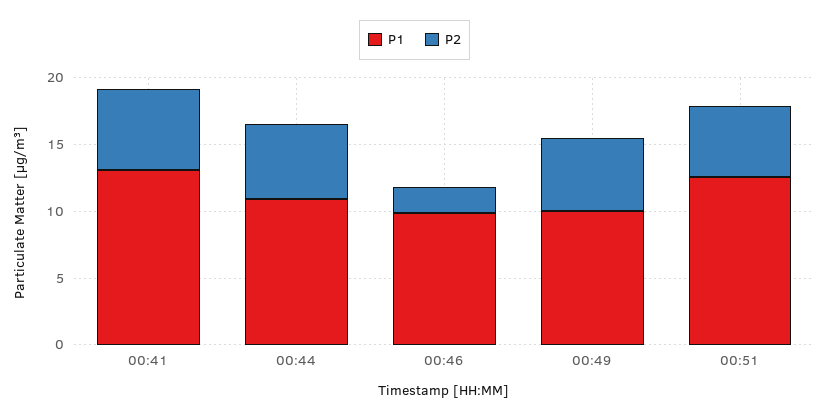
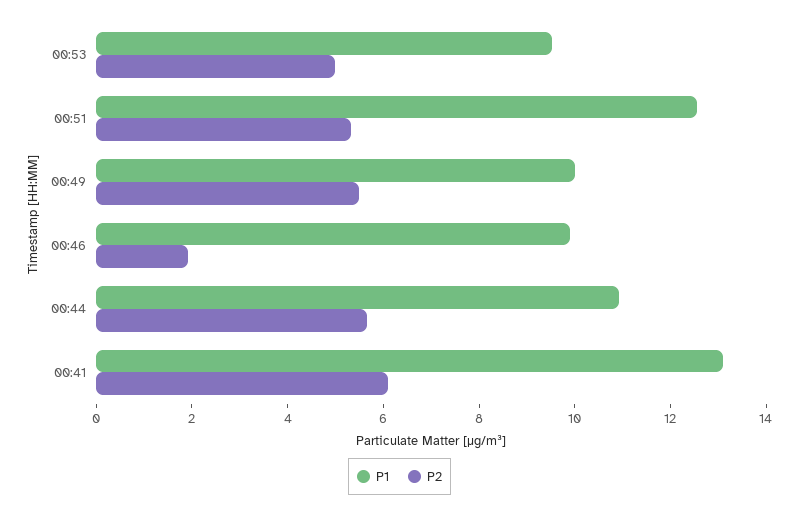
P1, 00:53: none -> 9.5
P2, 00:53: none -> 5

